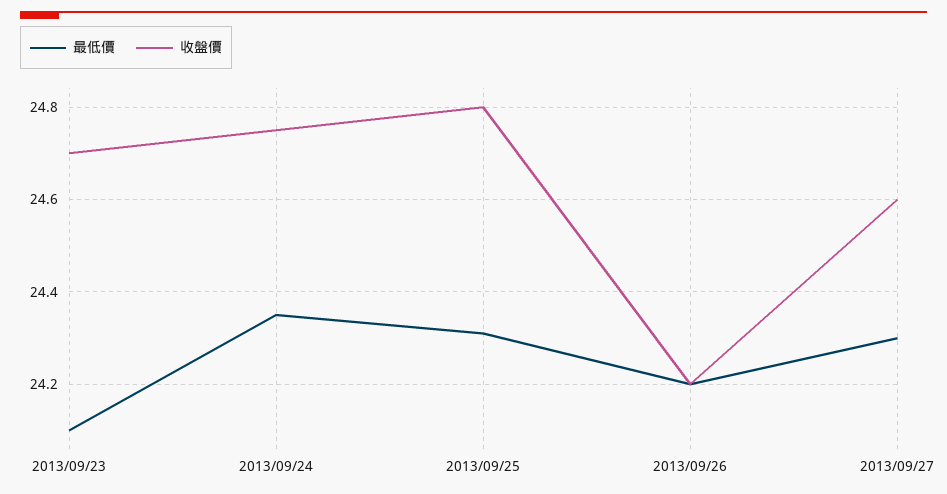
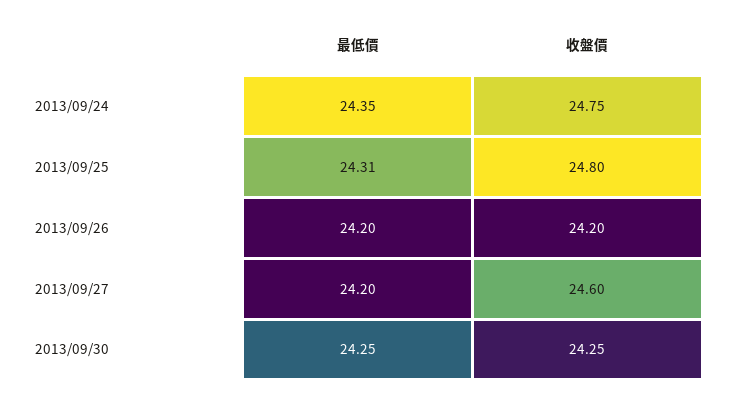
最低價, 2013/09/23: 24.1 -> none
收盤價, 2013/09/23: 24.7 -> none
最低價, 2013/09/27: 24.3 -> 24.2
最低價, 2013/09/30: none -> 24.25
收盤價, 2013/09/30: none -> 24.25

